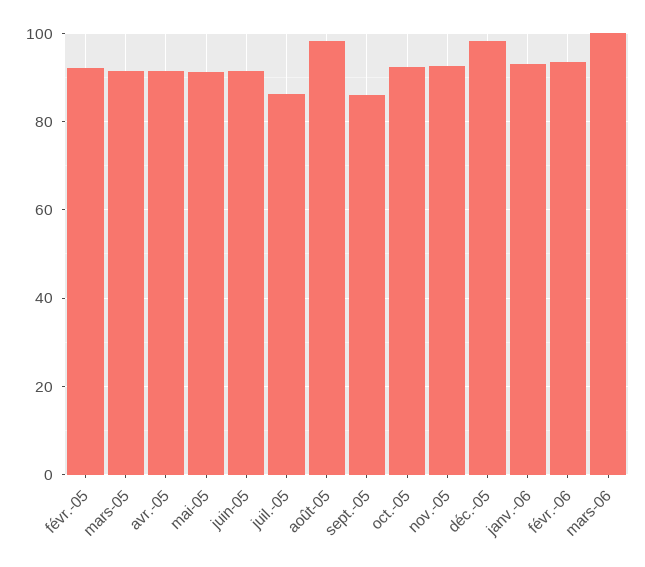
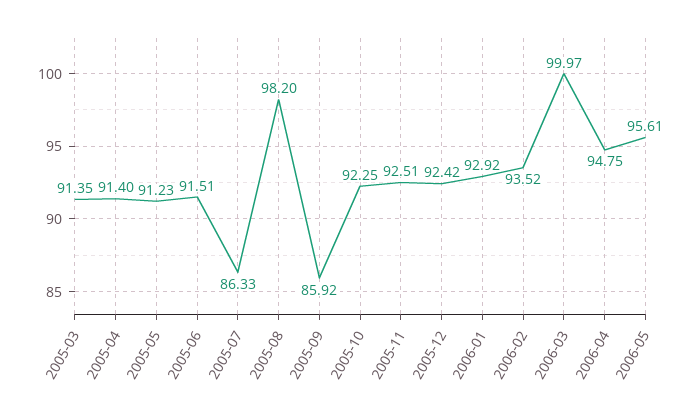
févr.-05: 92 -> none
déc.-05: 98 -> 92.42
2006-04: none -> 94.75
2006-05: none -> 95.61

